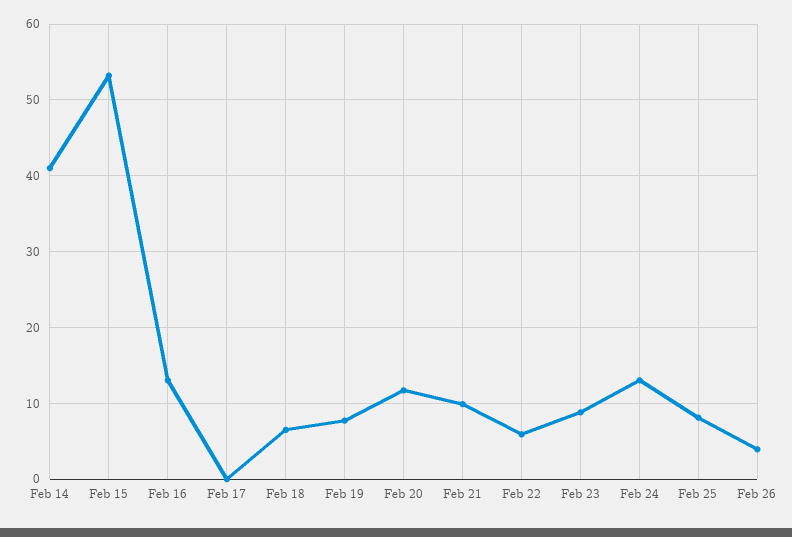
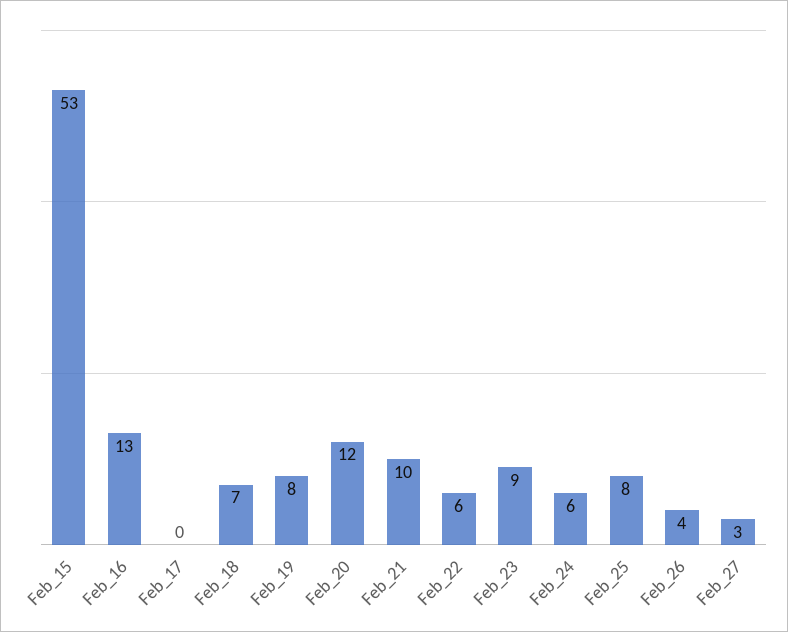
Feb 14: 41 -> none
Feb 24: 13 -> 6
Feb_27: none -> 3

